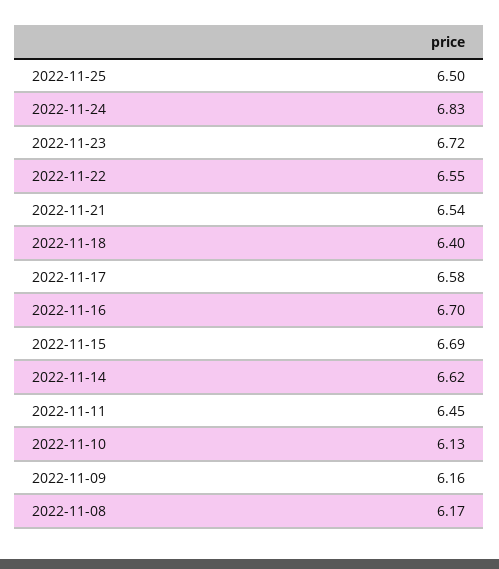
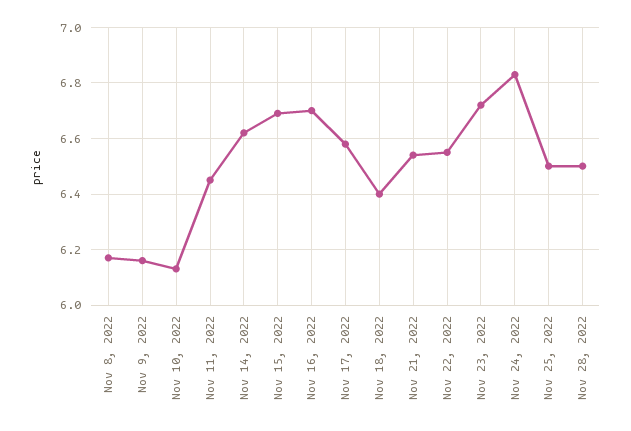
Nov 28, 2022: none -> 6.5

